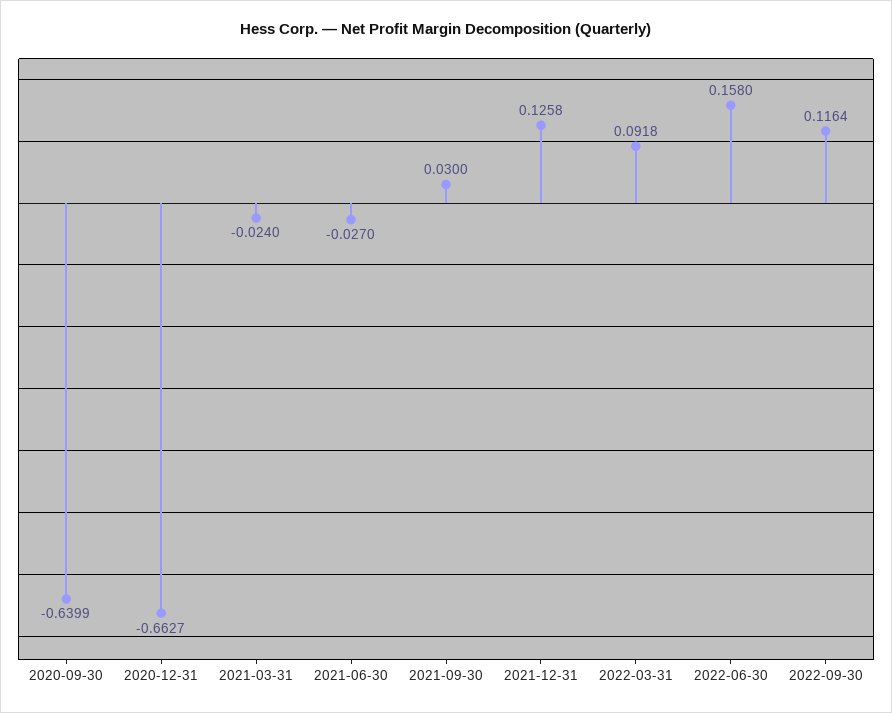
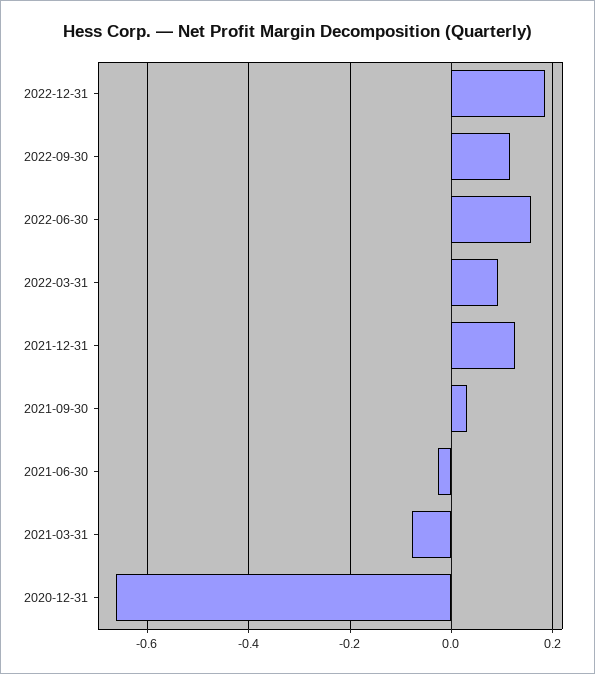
2020-09-30: -0.6399 -> none
2021-03-31: -0.024 -> -0.08
2022-12-31: none -> 0.18

